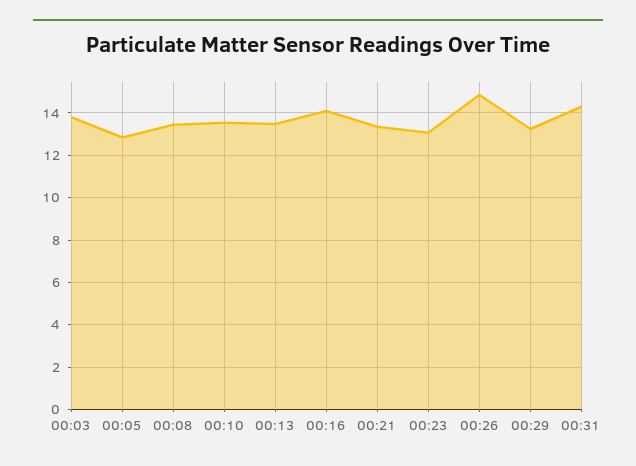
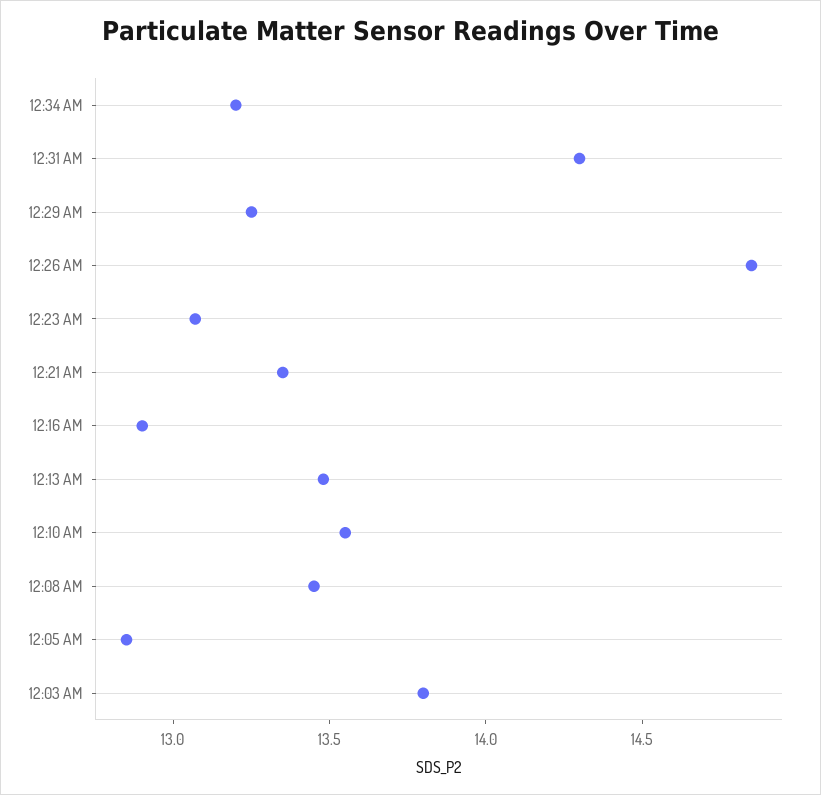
00:16: 14 -> 12.9
12:34 AM: none -> 13.2

